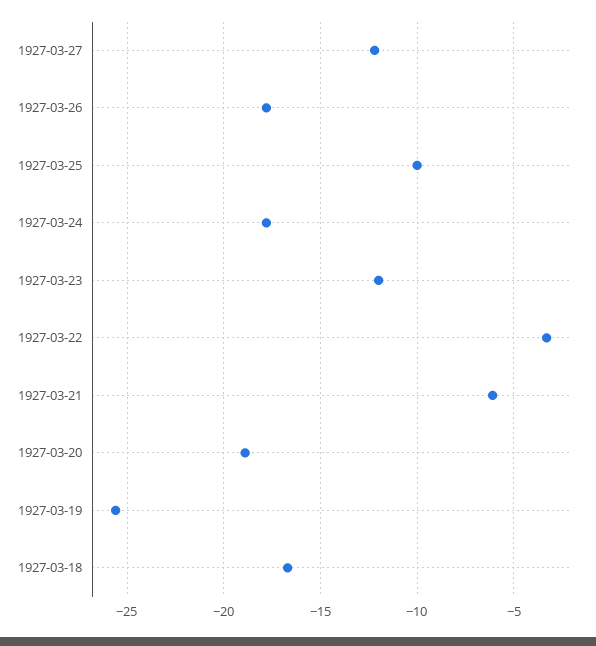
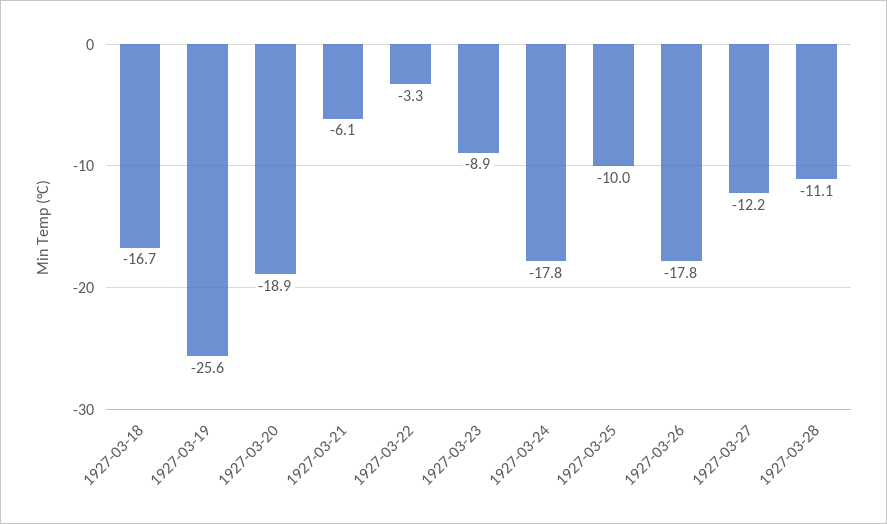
1927-03-23: -12 -> -8.9
1927-03-28: none -> -11.1

